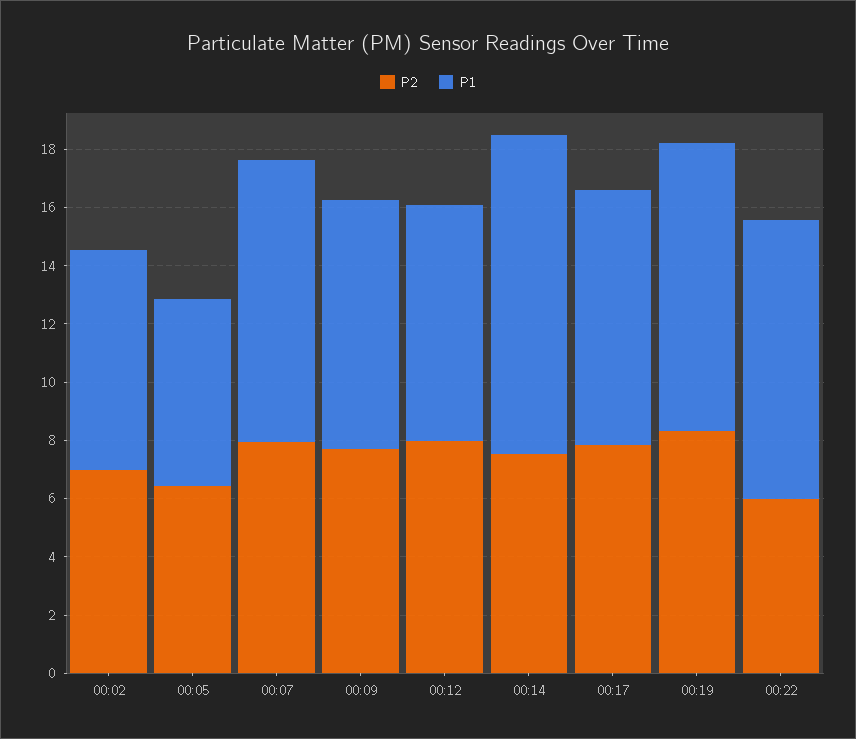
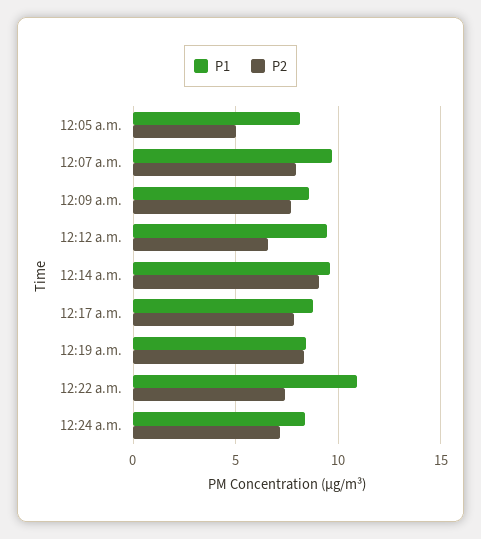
P2, 00:02: 7 -> none
P1, 00:02: 7.5 -> none
P2, 00:05: 6.5 -> 5
P1, 00:05: 6.5 -> 8
P2, 00:12: 8 -> 6.5
P1, 00:12: 8 -> 9.5
P2, 00:14: 7.5 -> 9
P1, 00:14: 11 -> 9.5
P1, 00:19: 10 -> 8.5
P2, 00:22: 6 -> 7.5
P1, 00:22: 9.5 -> 11
P1, 12:24 a.m.: none -> 8.5
P2, 12:24 a.m.: none -> 7

